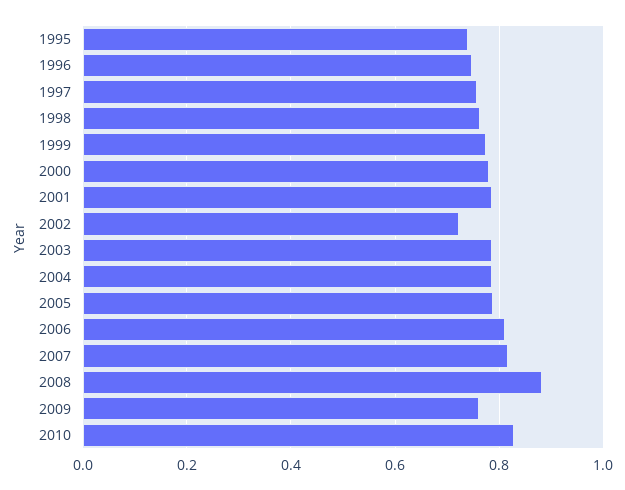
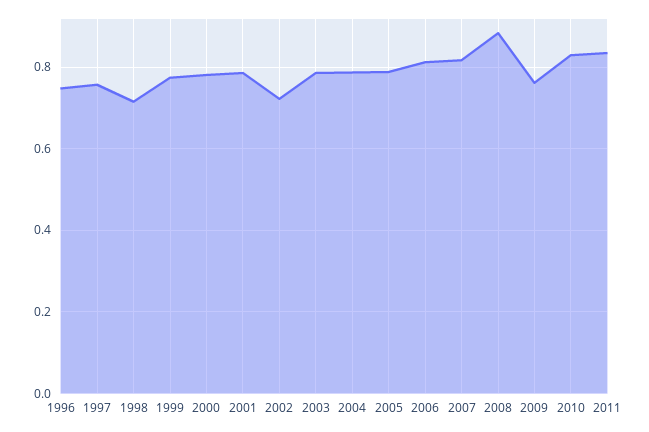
1995: 0.74 -> none
1998: 0.76 -> 0.72
2011: none -> 0.84

